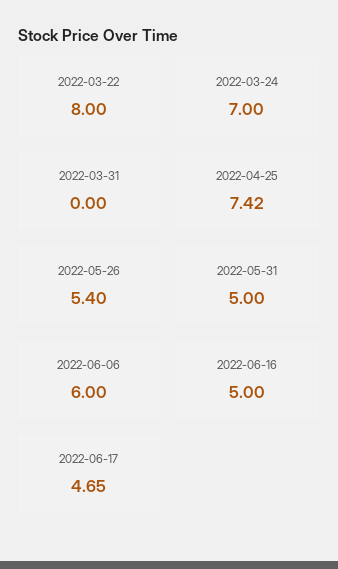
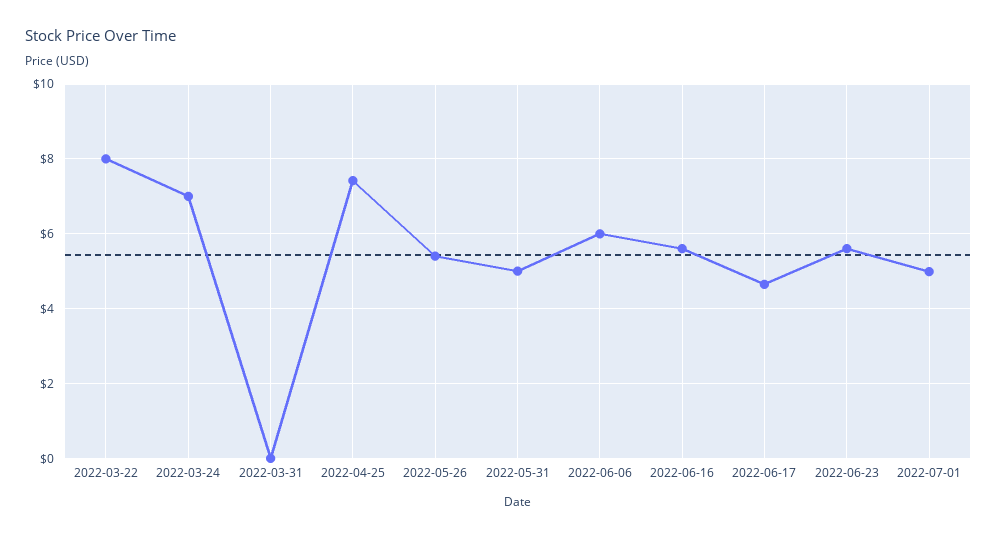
2022-06-16: 5 -> 5.6
2022-06-23: none -> 5.6
2022-07-01: none -> 5

